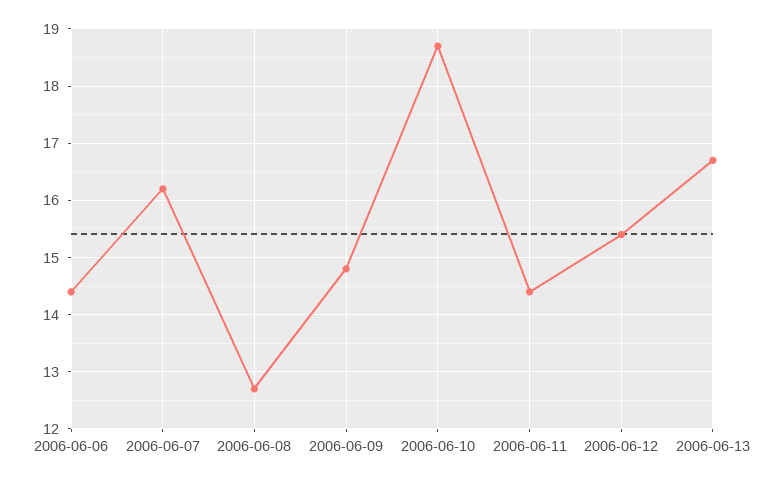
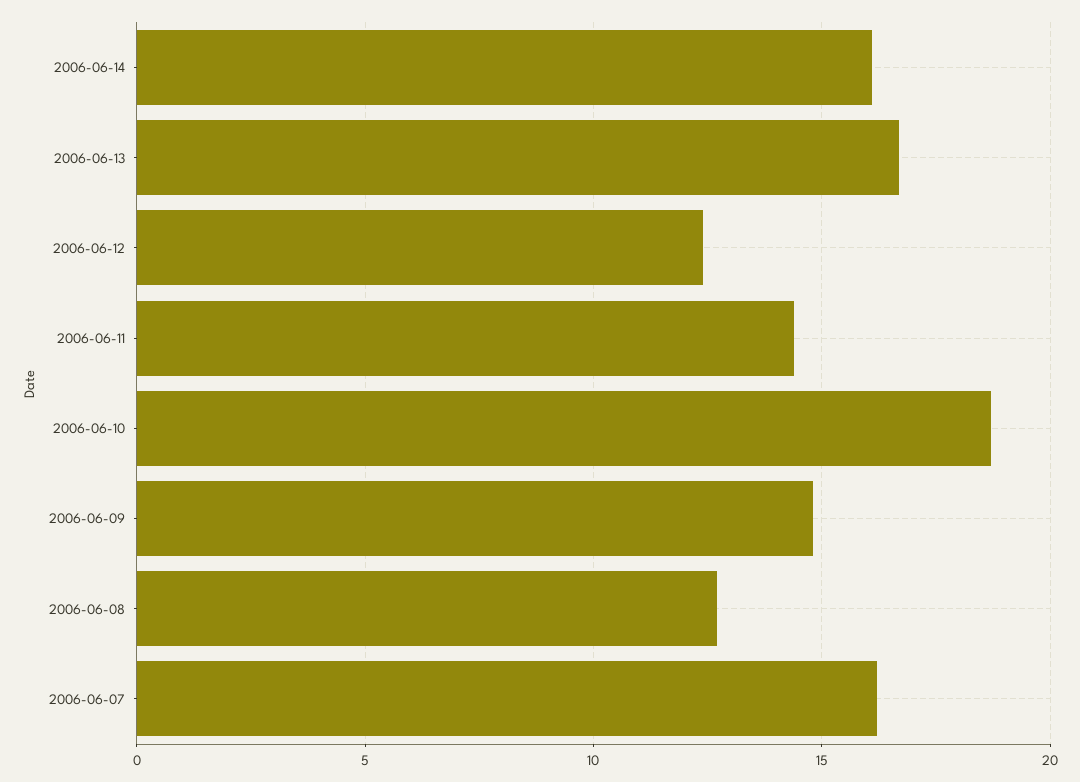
2006-06-06: 14.5 -> none
2006-06-12: 15.5 -> 12.5
2006-06-14: none -> 16

